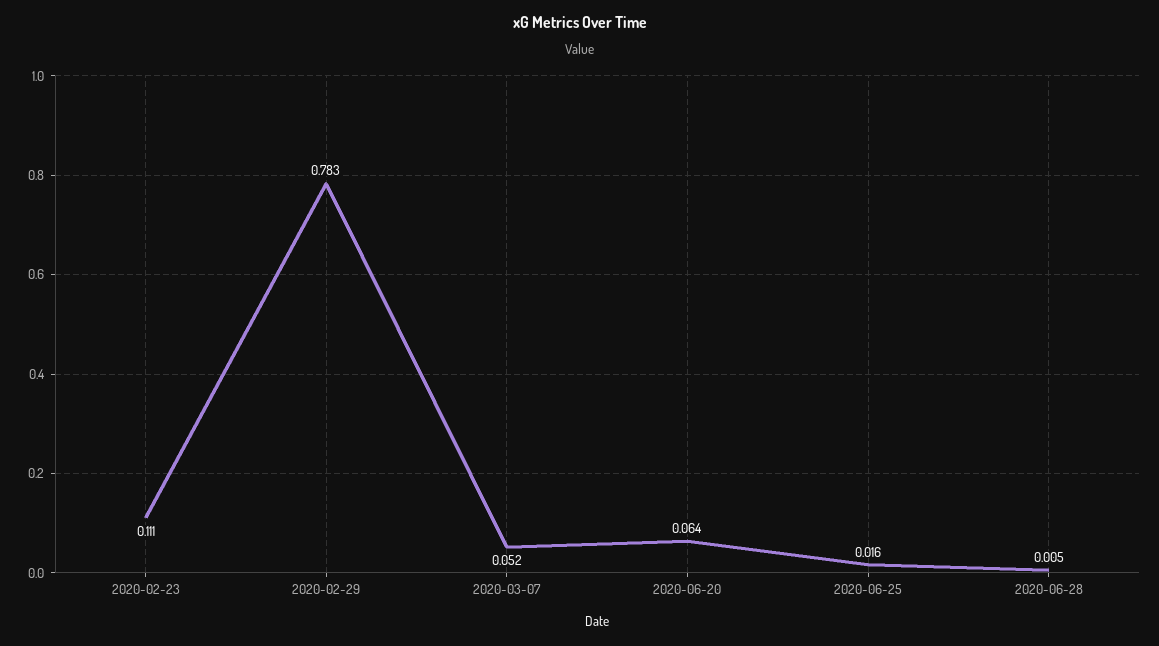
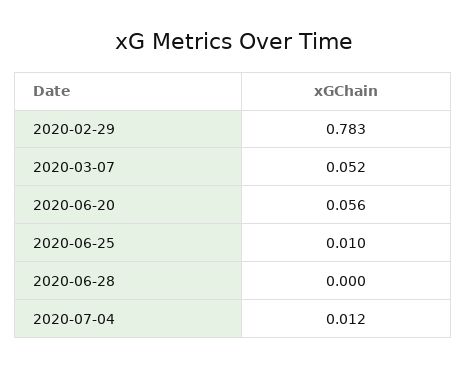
2020-02-23: 0.111 -> none
2020-06-20: 0.064 -> 0.056
2020-06-25: 0.016 -> 0.01
2020-06-28: 0.005 -> 0
2020-07-04: none -> 0.012

